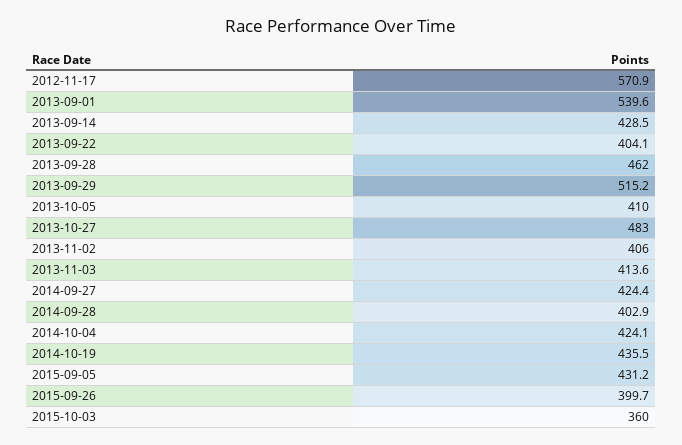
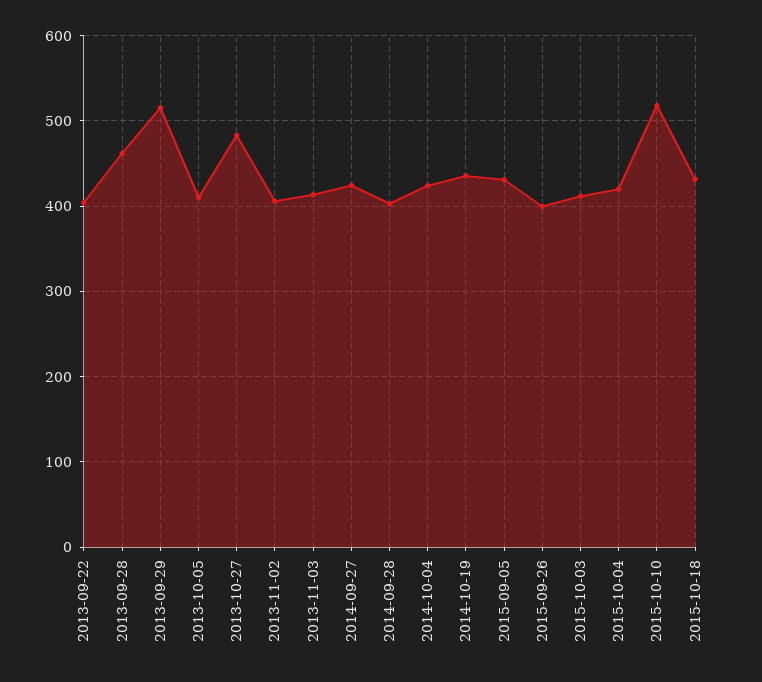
2012-11-17: 570.9 -> none
2013-09-01: 539.6 -> none
2013-09-14: 428.5 -> none
2015-10-03: 360 -> 410
2015-10-04: none -> 420
2015-10-10: none -> 520
2015-10-18: none -> 430

